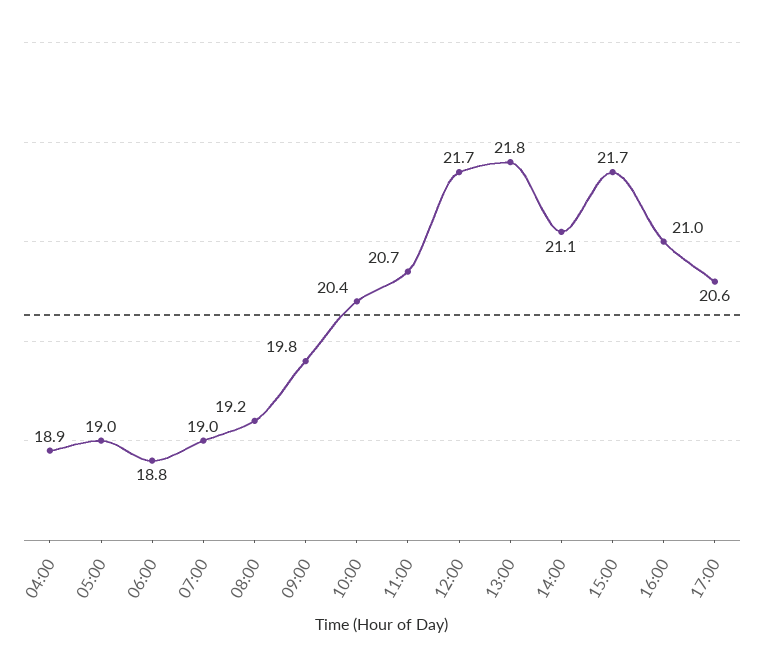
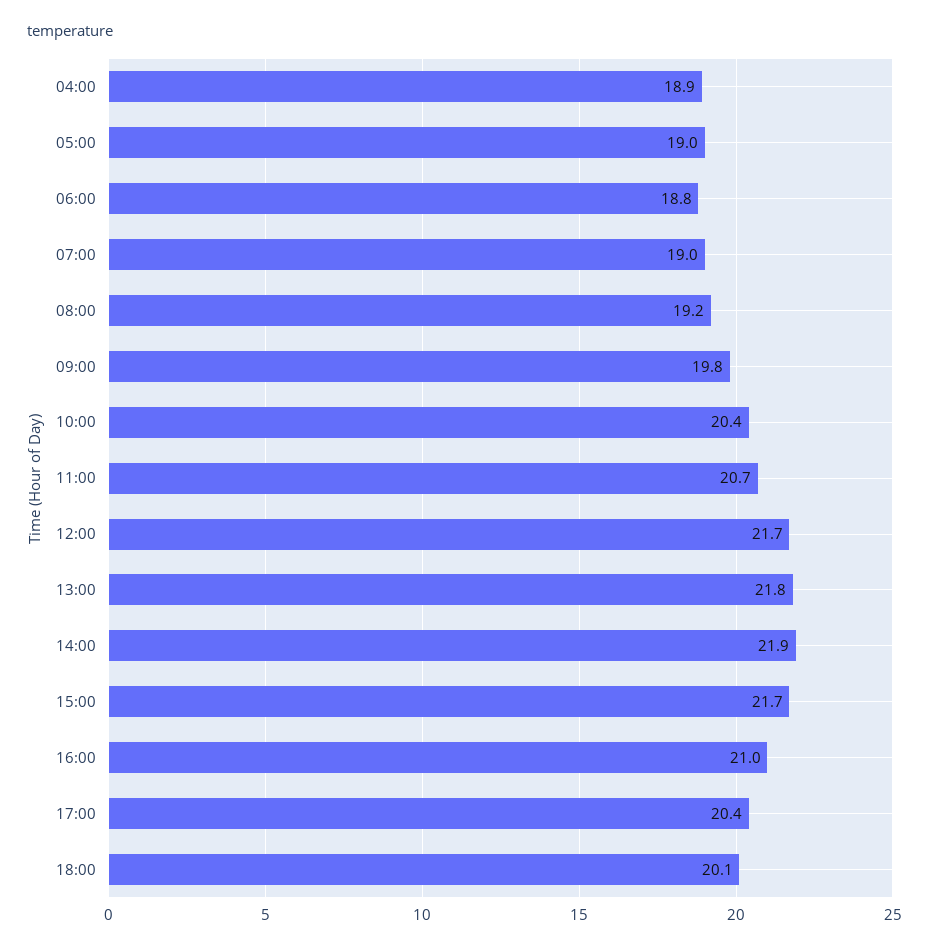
14:00: 21.1 -> 21.9
17:00: 20.6 -> 20.4
18:00: none -> 20.1

